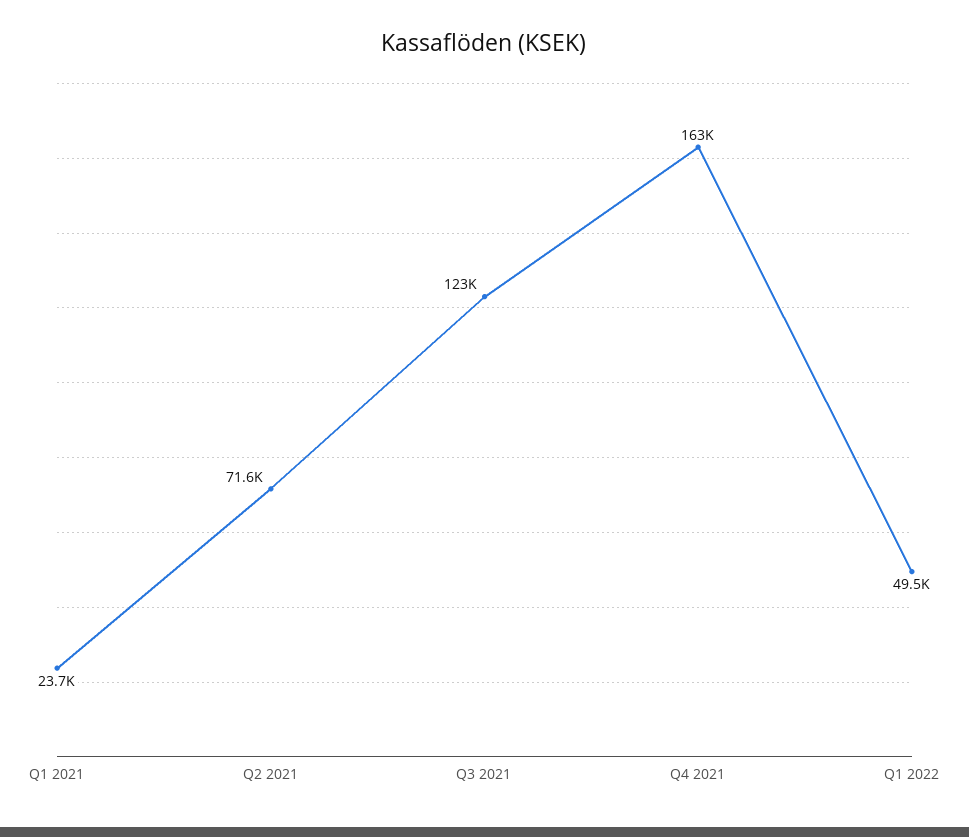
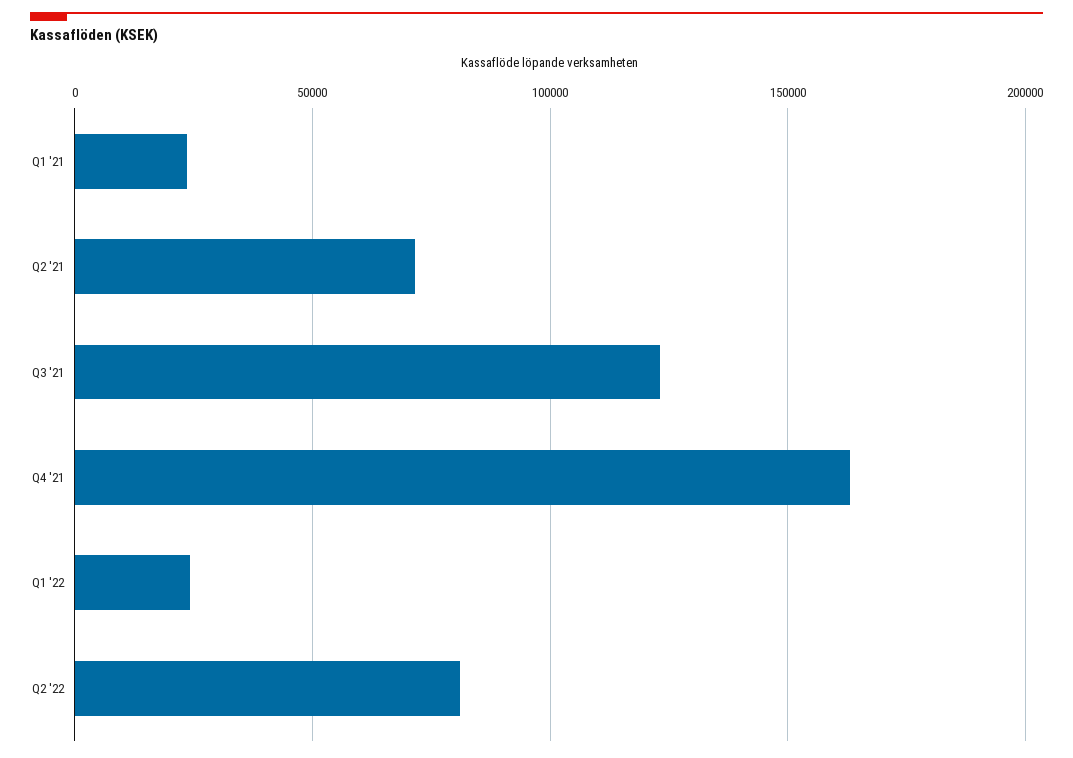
Q1 2022: 49500 -> 25000
Q2 '22: none -> 80000

